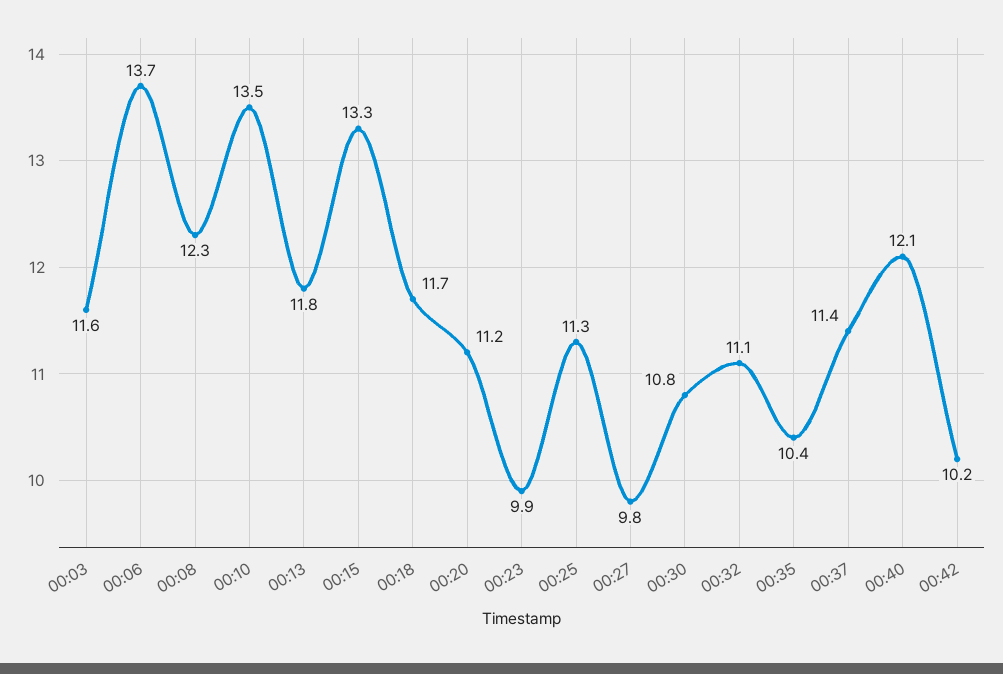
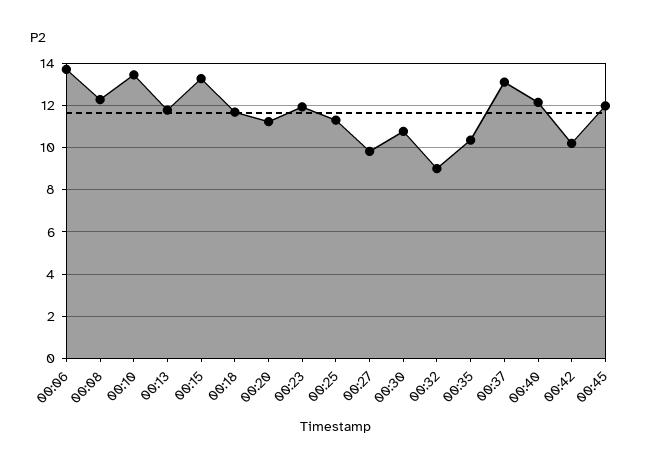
00:03: 11.6 -> none
00:23: 9.9 -> 12
00:32: 11.1 -> 9
00:37: 11.4 -> 13
00:45: none -> 12

